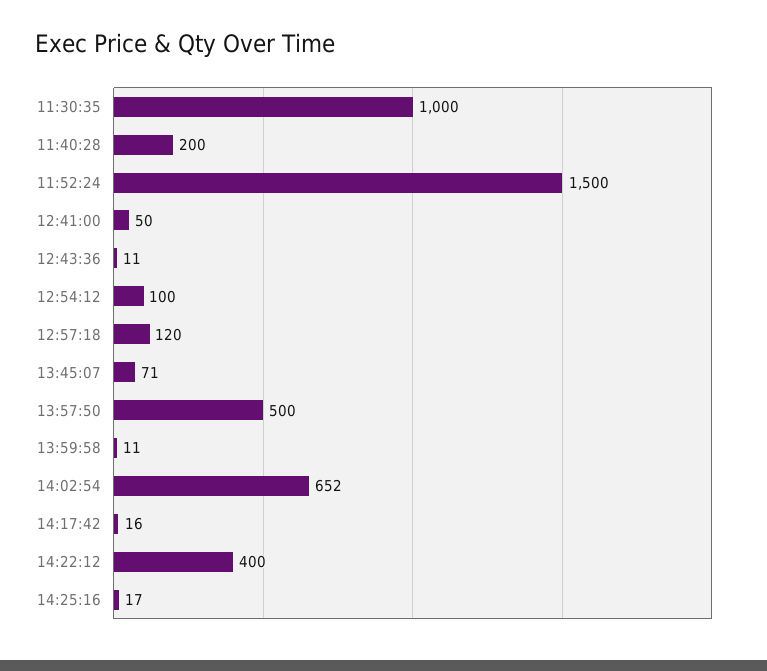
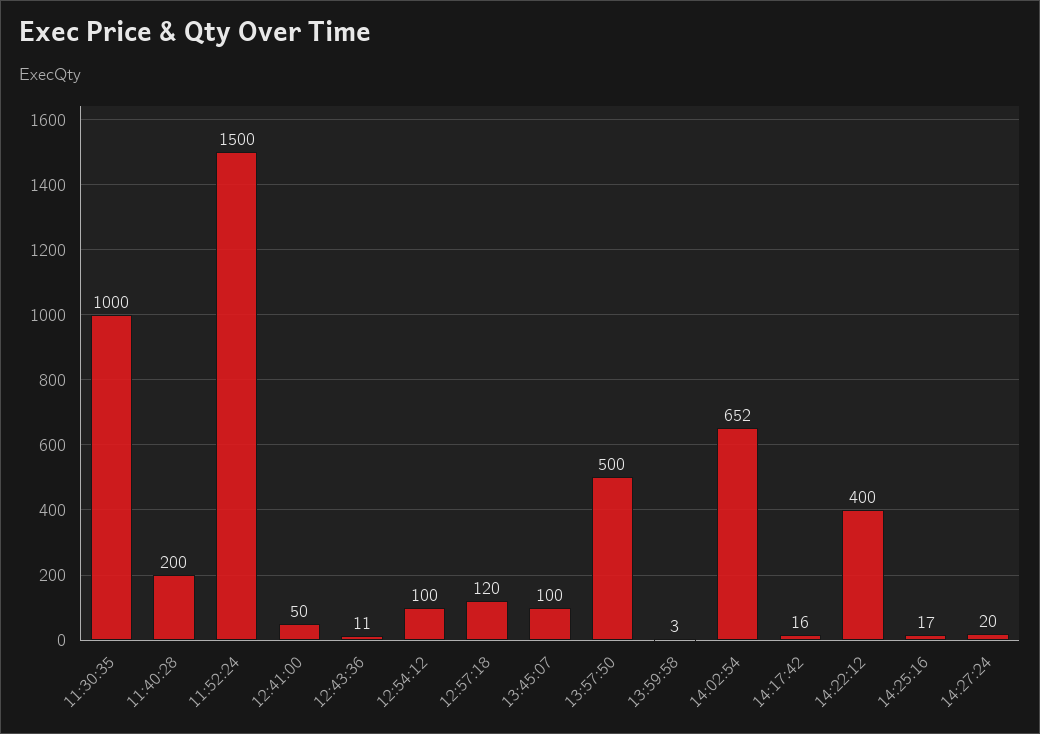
13:45:07: 71 -> 100
13:59:58: 11 -> 3
14:27:24: none -> 20

